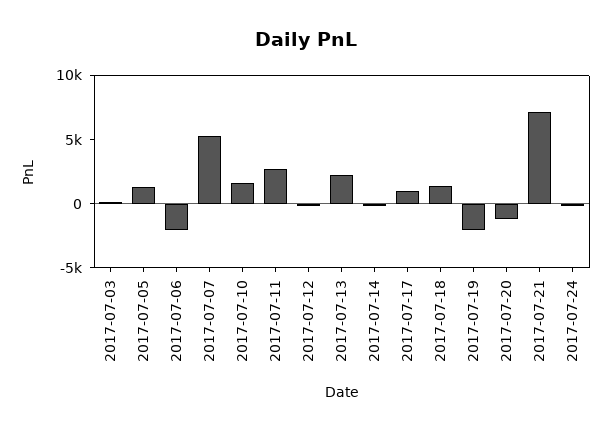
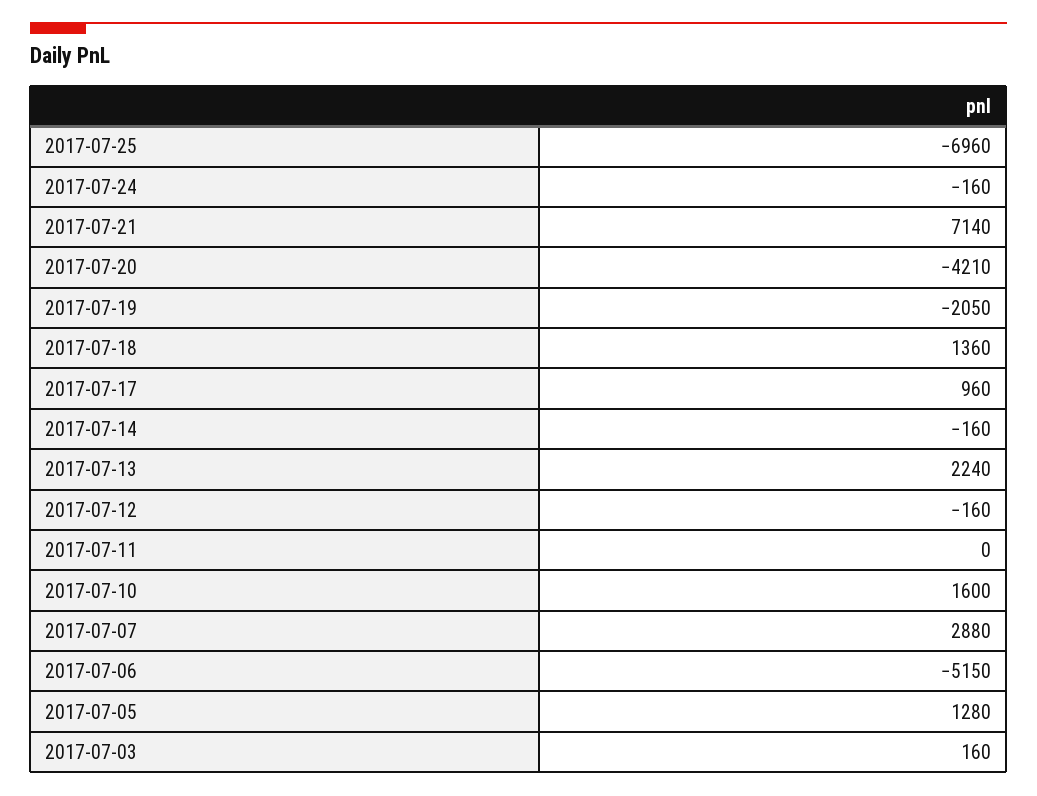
2017-07-06: -2000 -> -5150
2017-07-07: 5000 -> 2880
2017-07-11: 3000 -> 0
2017-07-20: -1000 -> -4210
2017-07-25: none -> -6960

